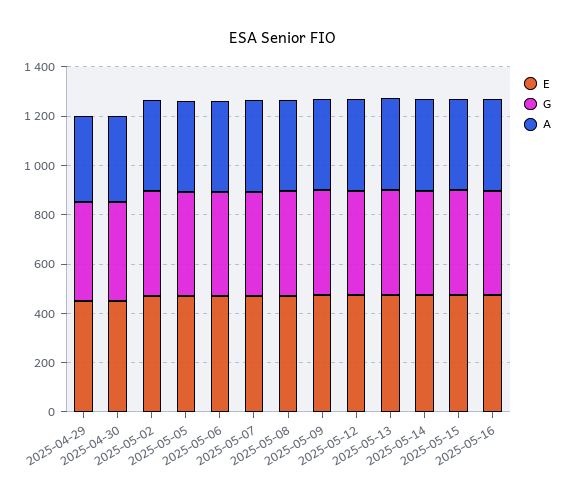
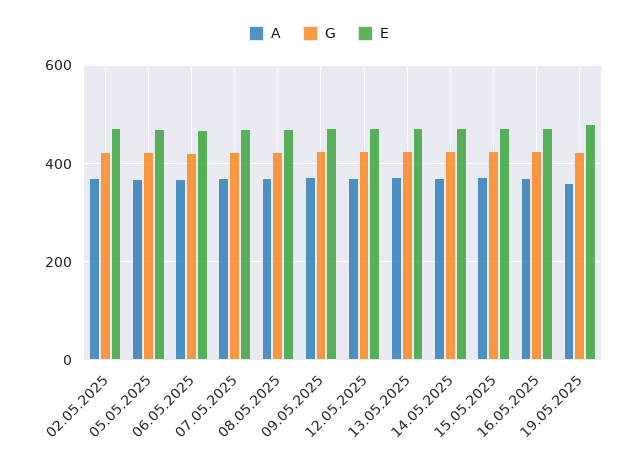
E, 2025-04-29: 450 -> none
G, 2025-04-29: 400 -> none
A, 2025-04-29: 350 -> none
E, 2025-04-30: 450 -> none
G, 2025-04-30: 400 -> none
A, 2025-04-30: 350 -> none
A, 19.05.2025: none -> 360
G, 19.05.2025: none -> 420
E, 19.05.2025: none -> 480

